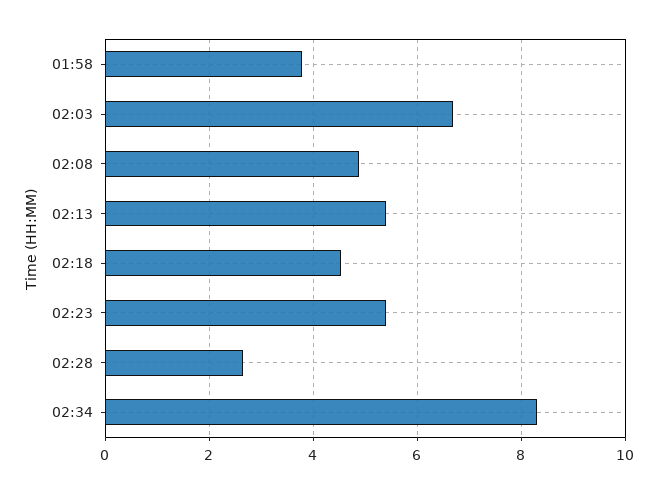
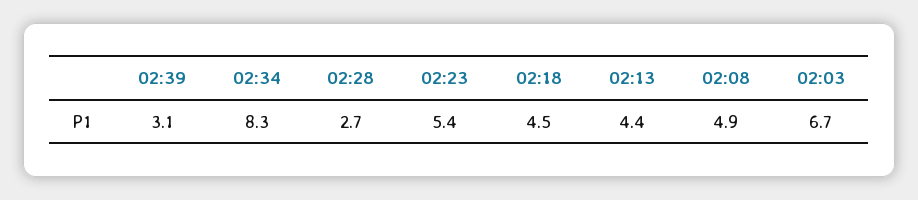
01:58: 3.8 -> none
02:13: 5.4 -> 4.4
02:39: none -> 3.1

